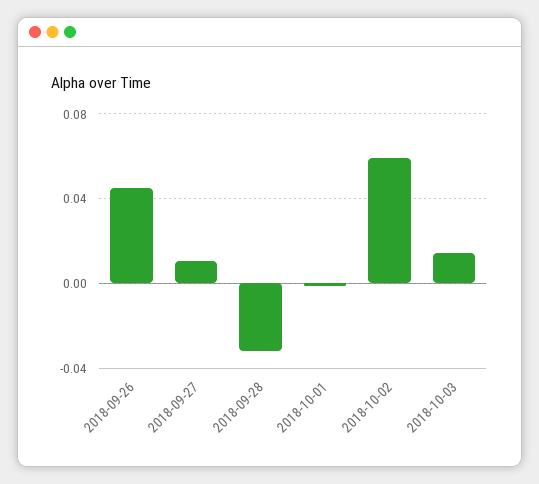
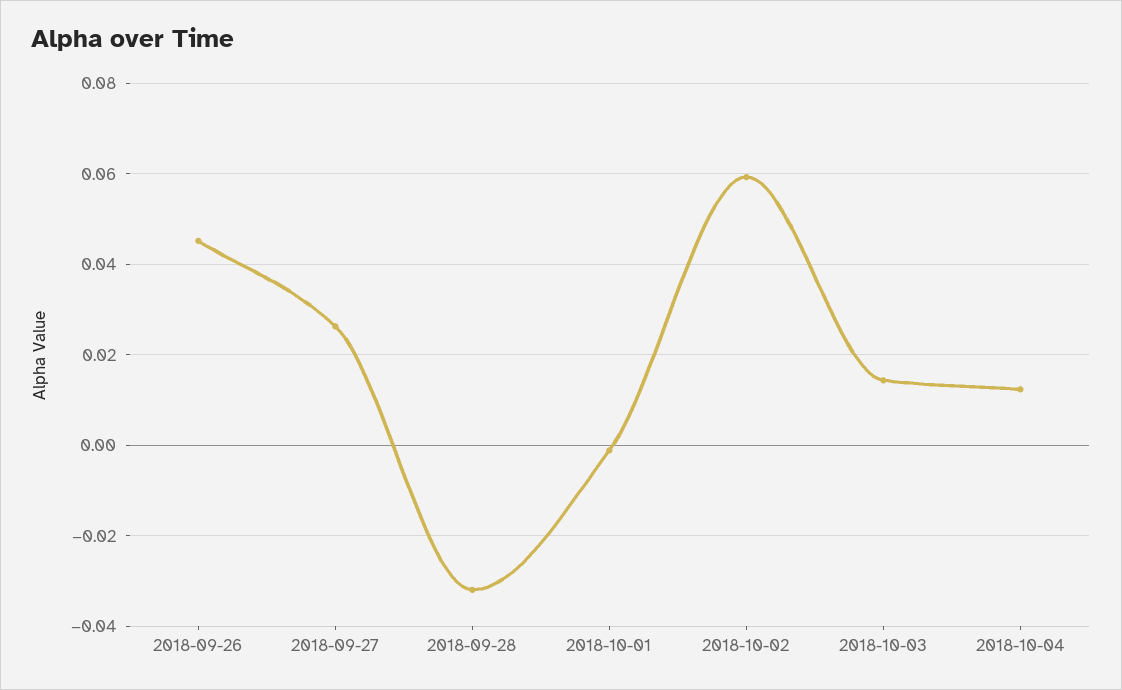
2018-09-27: 0.01 -> 0.026
2018-10-04: none -> 0.012

